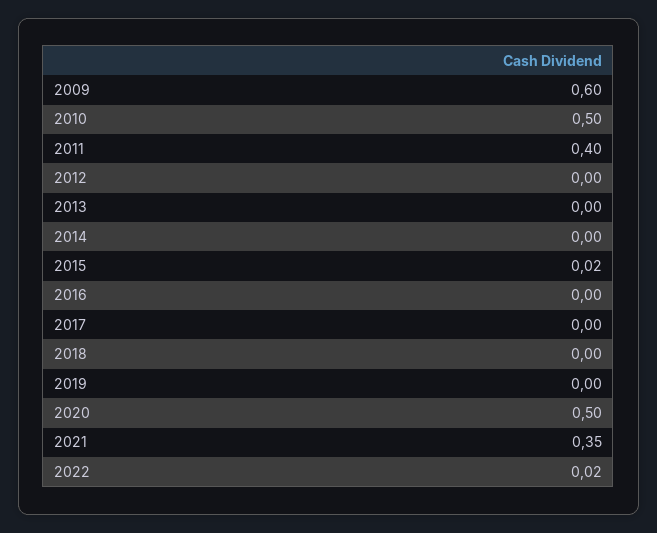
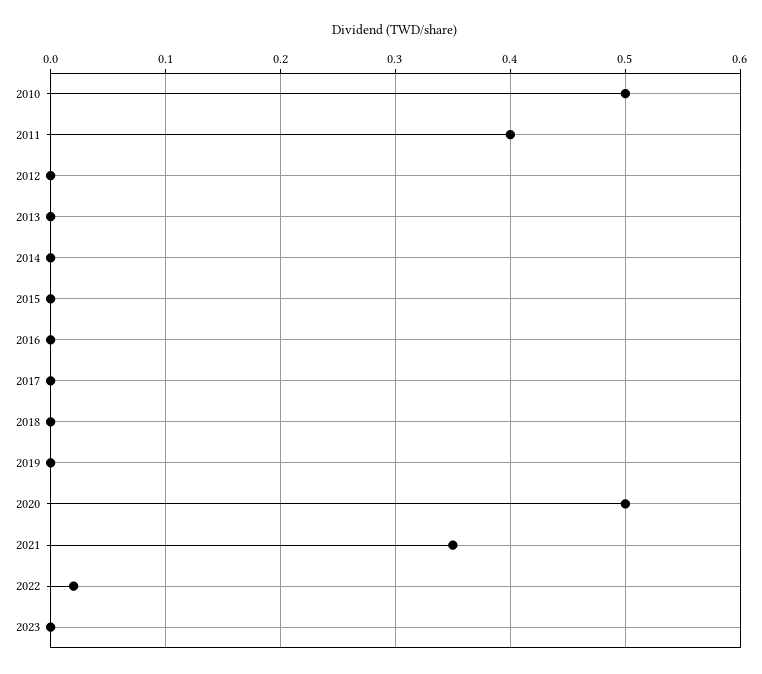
2009: 0.6 -> none
2015: 0.02 -> 0
2023: none -> 0

